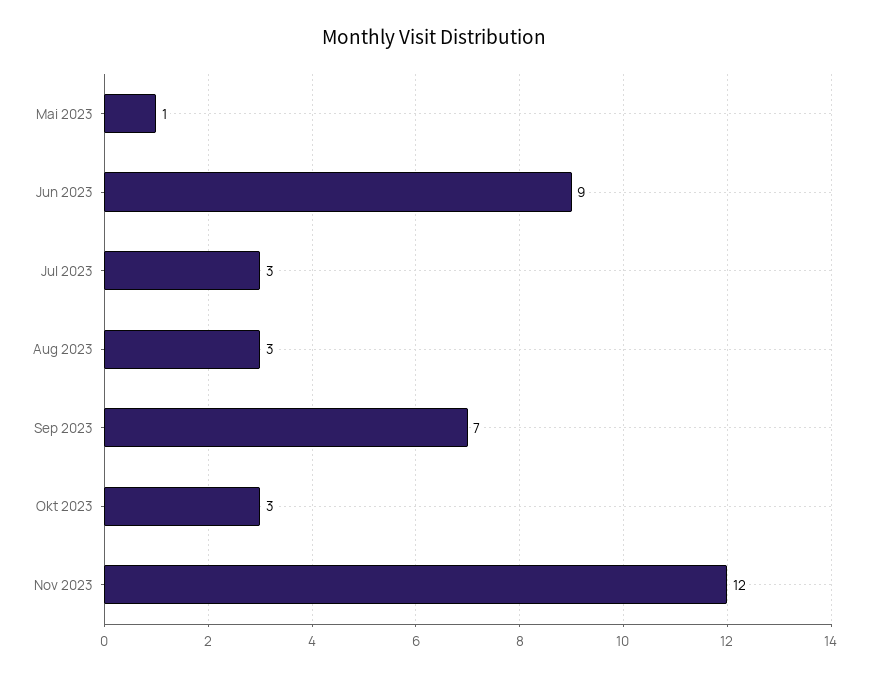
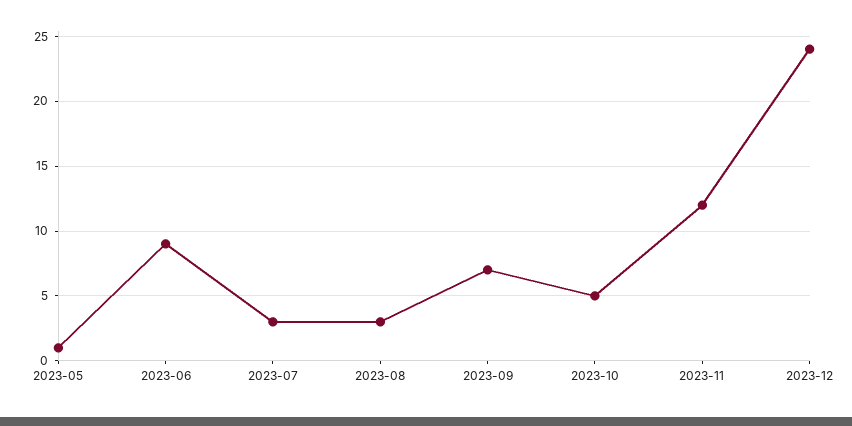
Okt 2023: 3 -> 5
2023-12: none -> 24

